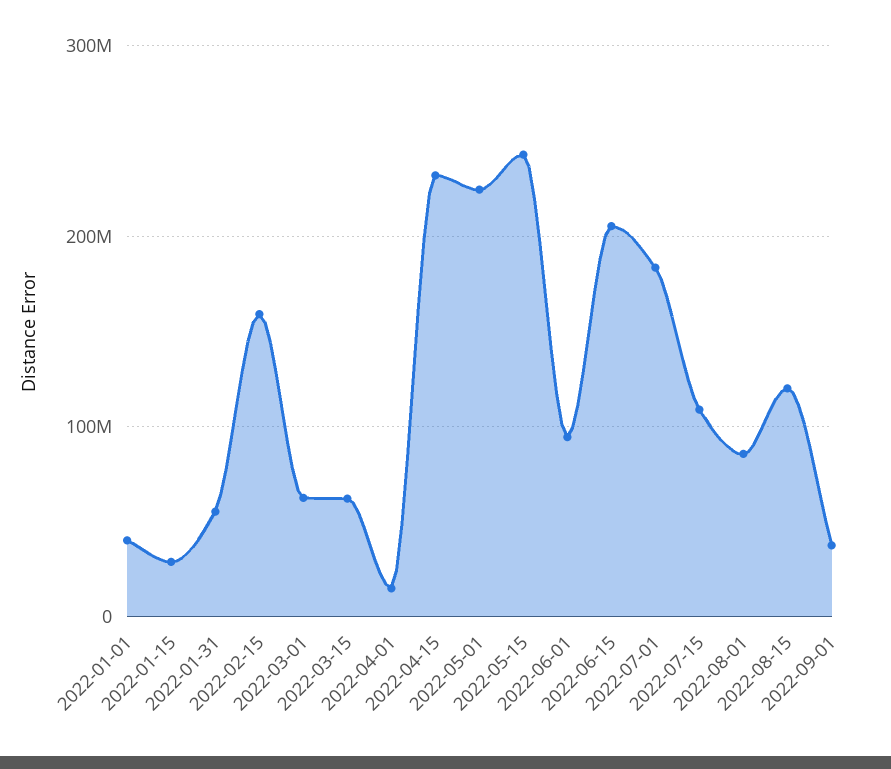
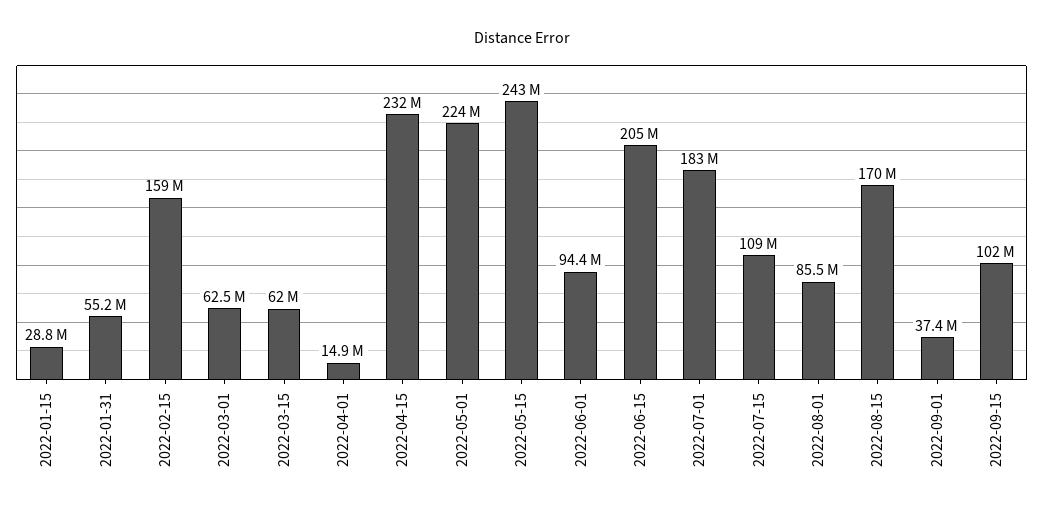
2022-01-01: 40000000 -> none
2022-08-15: 120000000 -> 170000000
2022-09-15: none -> 102000000

